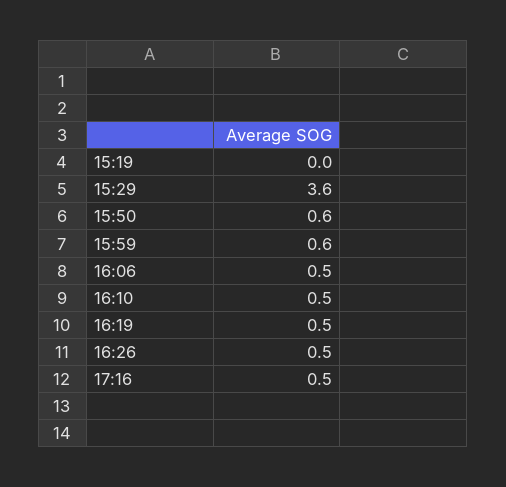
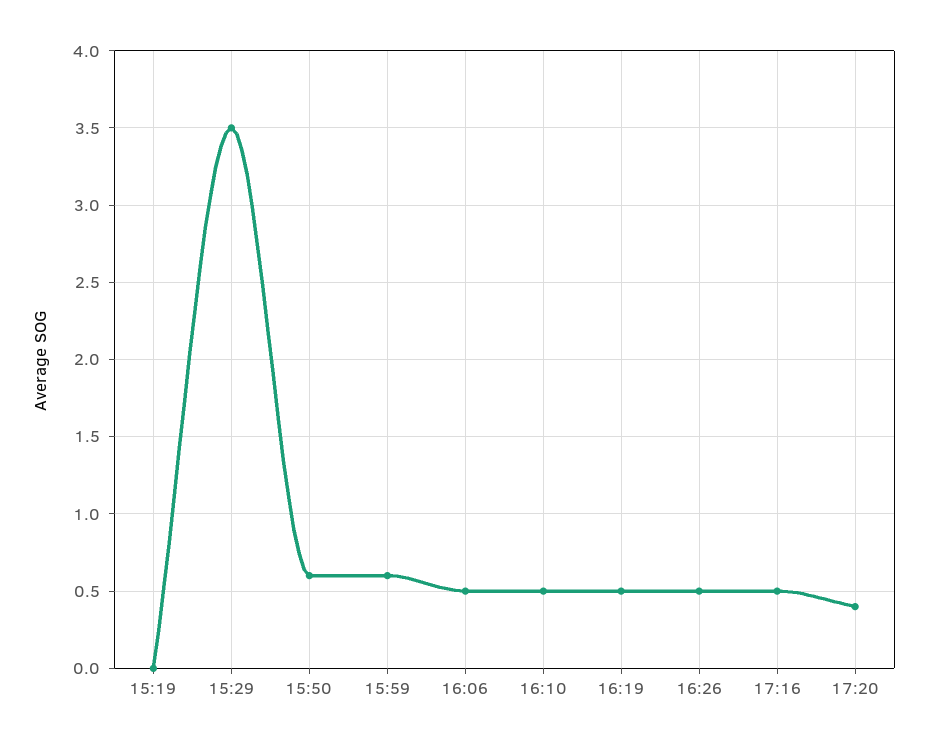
15:29: 3.6 -> 3.5
17:20: none -> 0.4

